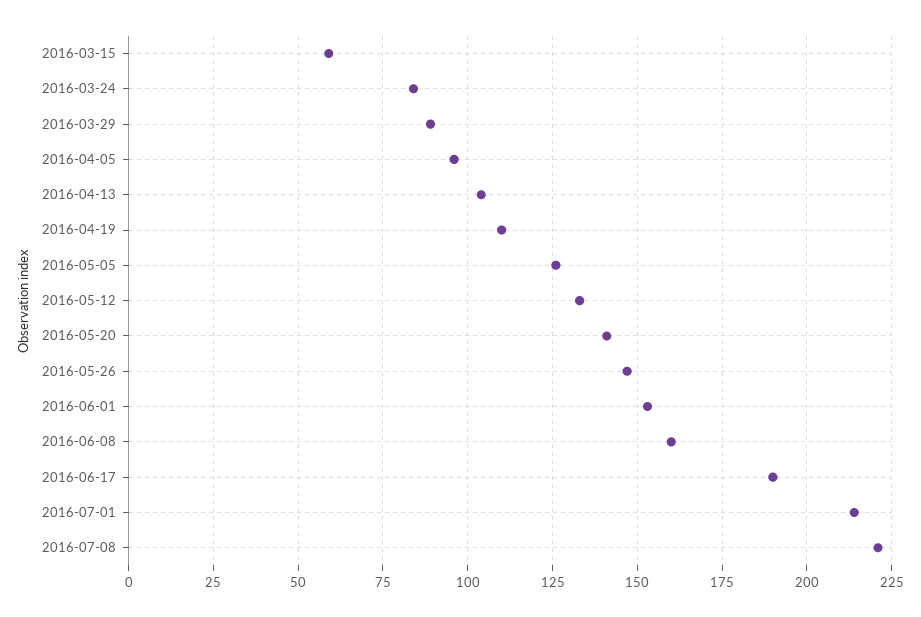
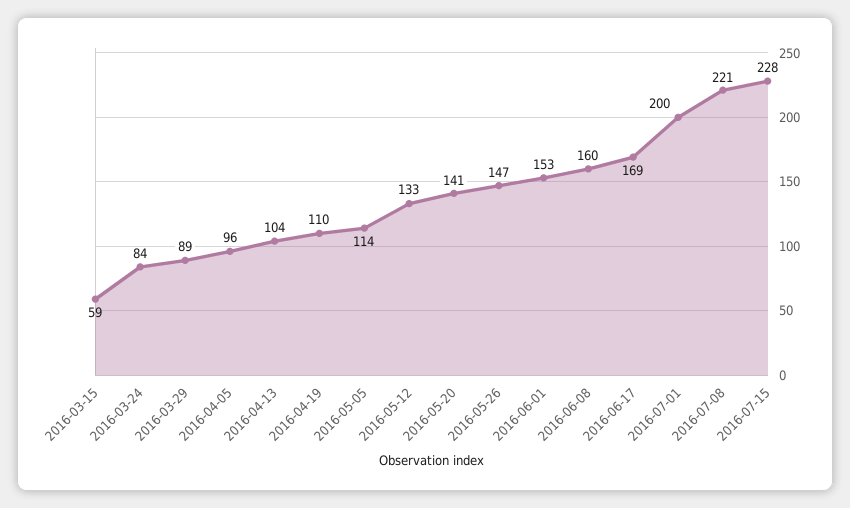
2016-05-05: 125 -> 114
2016-06-17: 190 -> 169
2016-07-01: 215 -> 200
2016-07-15: none -> 228

